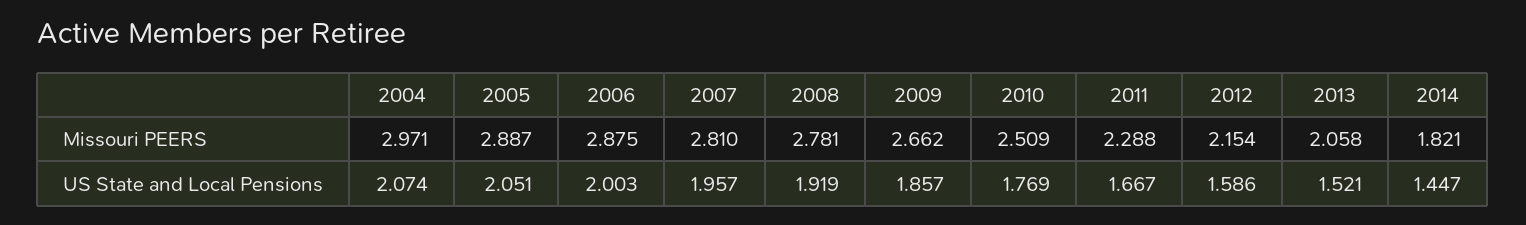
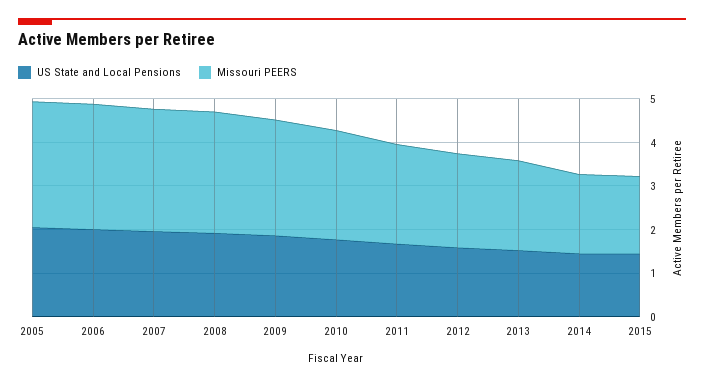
Missouri PEERS, 2004: 2.971 -> none
US State and Local Pensions, 2004: 2.074 -> none
US State and Local Pensions, 2015: none -> 1.4
Missouri PEERS, 2015: none -> 1.8

